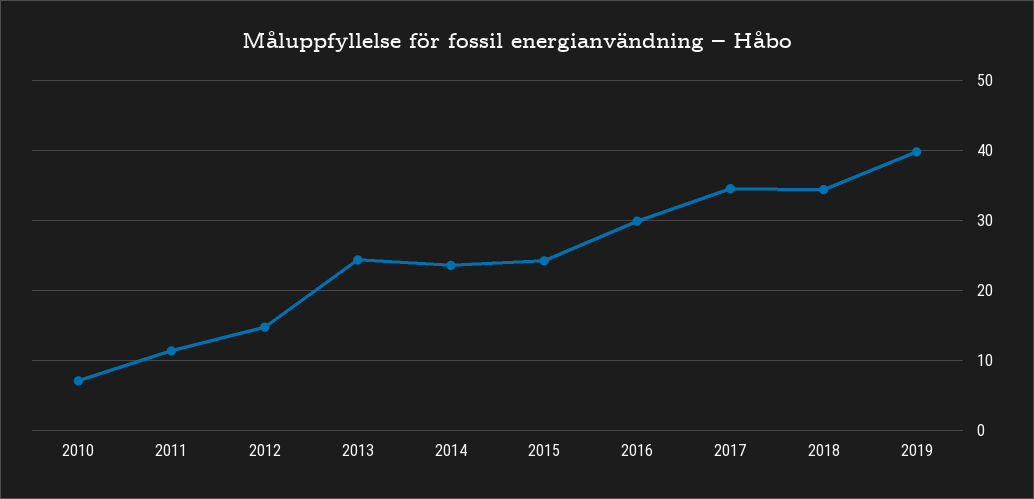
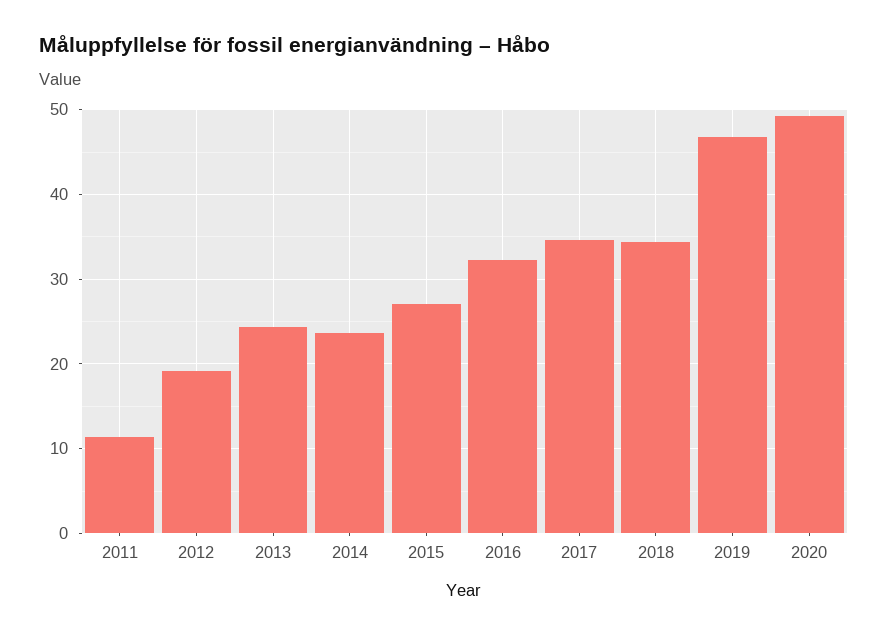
2010: 7 -> none
2012: 15 -> 19
2015: 24 -> 27
2016: 30 -> 32
2019: 40 -> 47
2020: none -> 49

